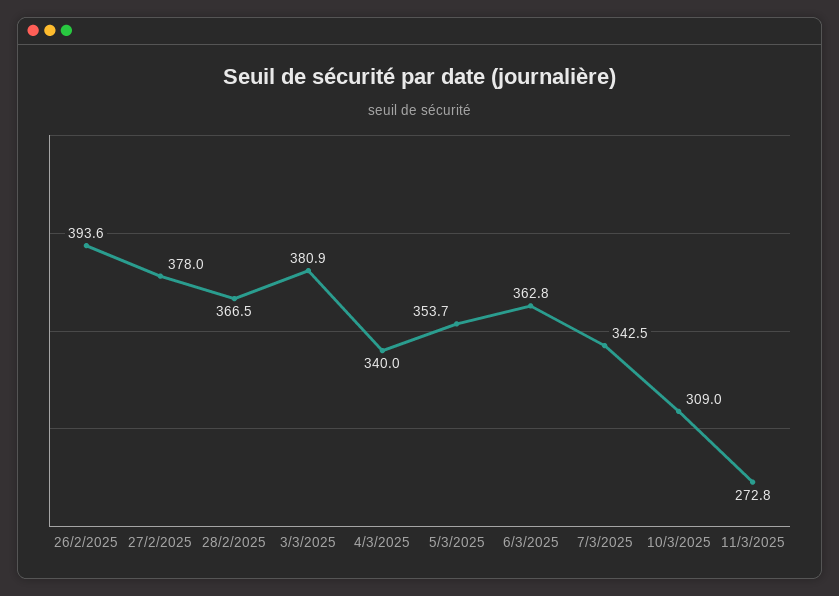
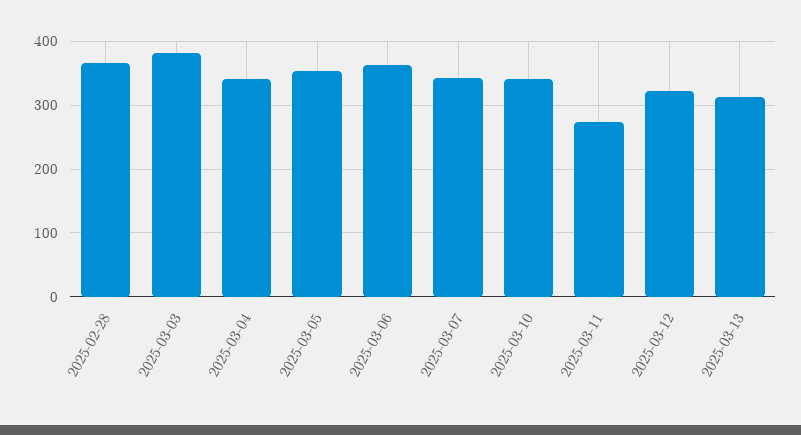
26/2/2025: 393.6 -> none
27/2/2025: 378 -> none
10/3/2025: 309 -> 340
2025-03-12: none -> 320
2025-03-13: none -> 310

